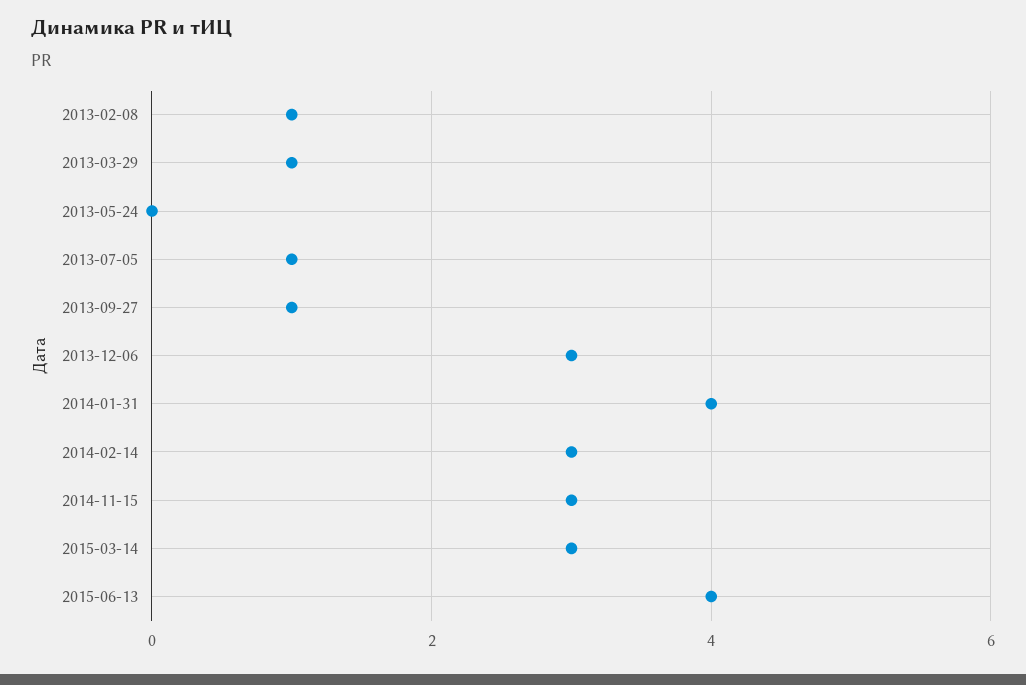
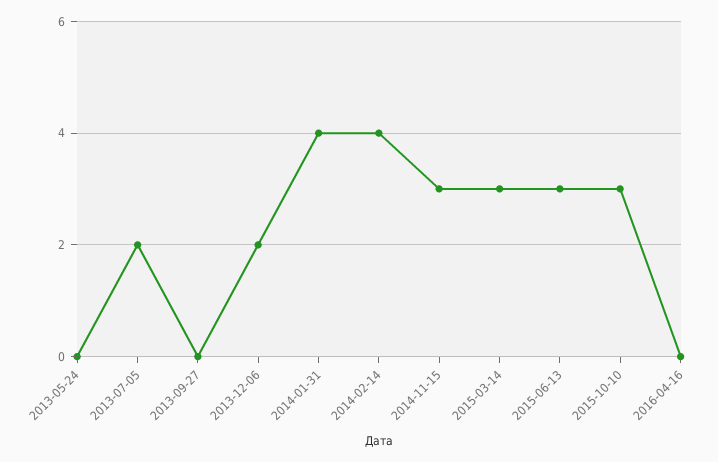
2013-02-08: 1 -> none
2013-03-29: 1 -> none
2013-07-05: 1 -> 2
2013-09-27: 1 -> 0
2013-12-06: 3 -> 2
2014-02-14: 3 -> 4
2015-06-13: 4 -> 3
2015-10-10: none -> 3
2016-04-16: none -> 0

